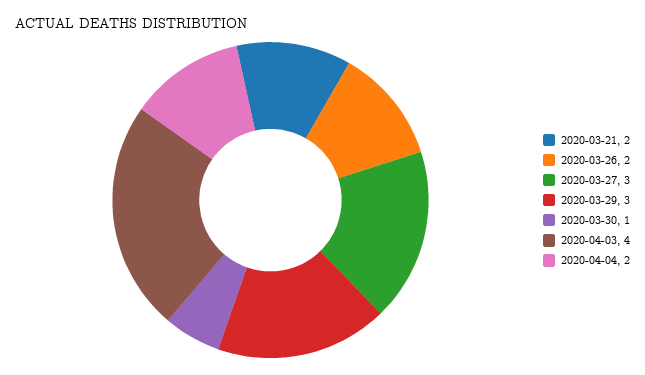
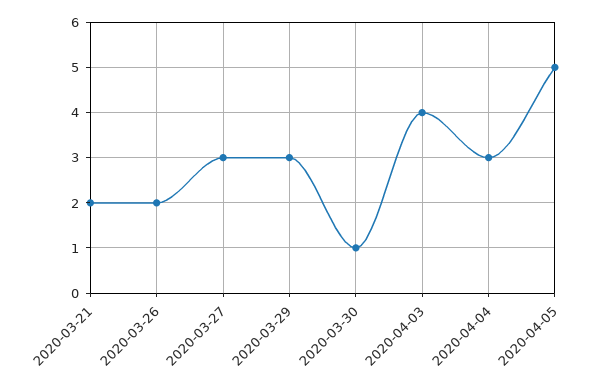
2020-04-04: 2 -> 3
2020-04-05: none -> 5

